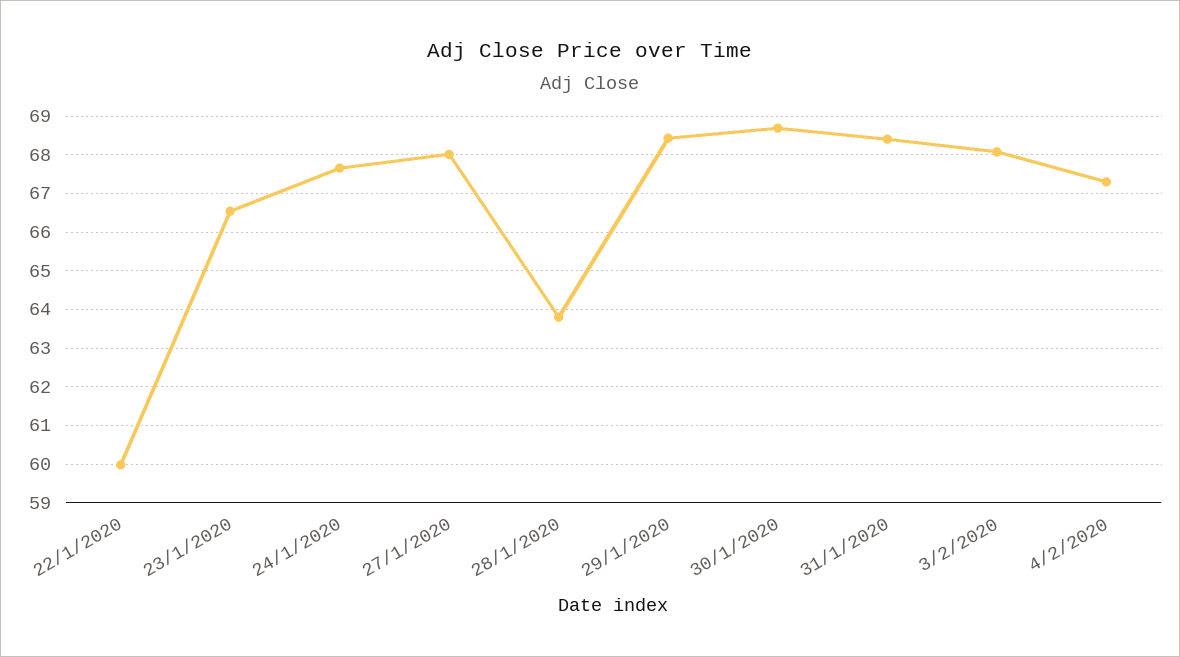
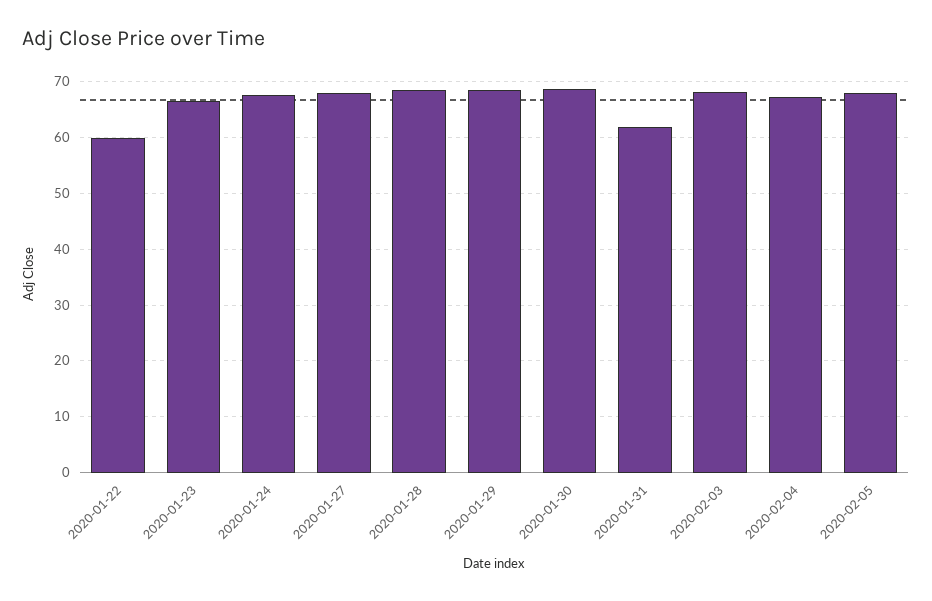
28/1/2020: 63.8 -> 68
31/1/2020: 68.4 -> 62
2020-02-05: none -> 68

